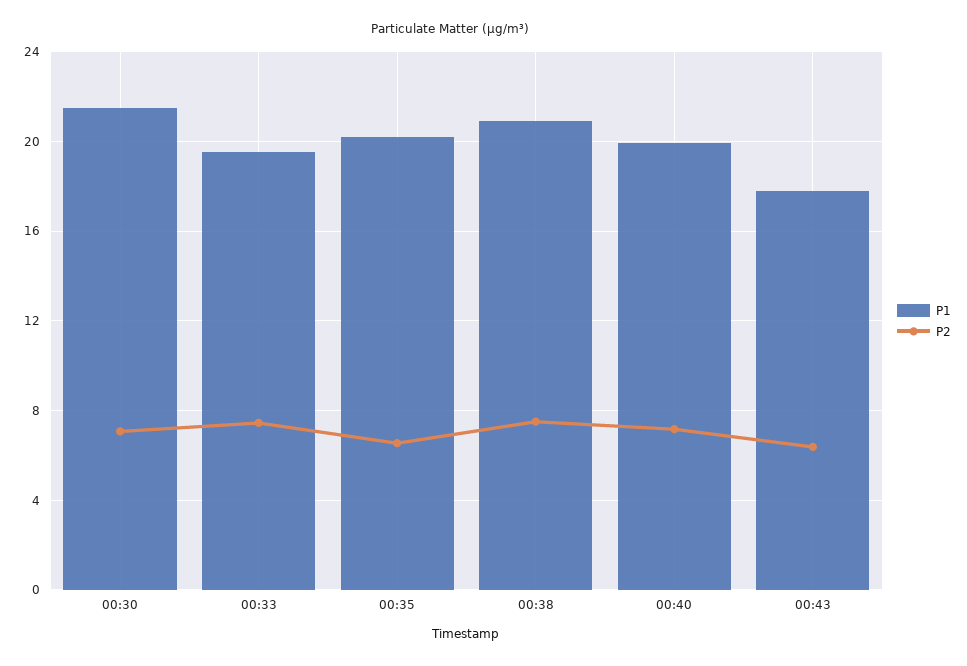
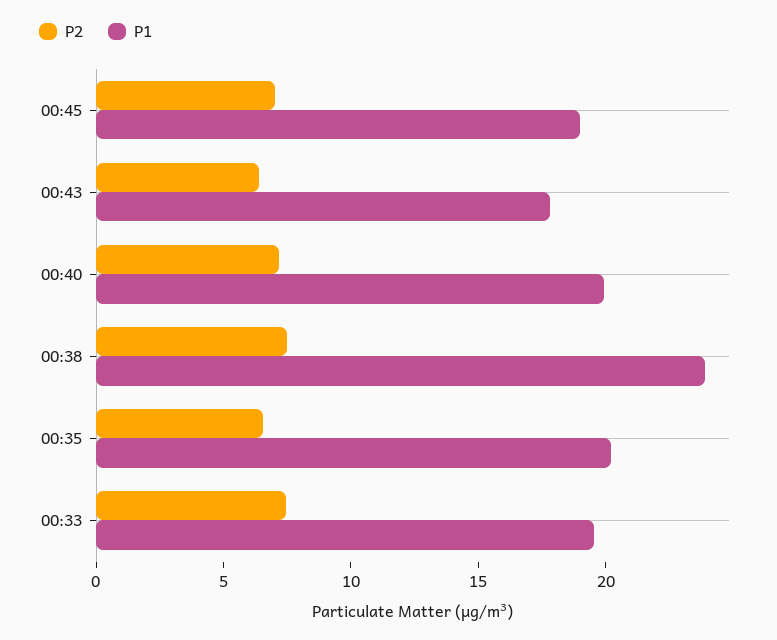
P1, 00:30: 21.5 -> none
P2, 00:30: 7 -> none
P1, 00:38: 21 -> 24
P2, 00:45: none -> 7
P1, 00:45: none -> 19

